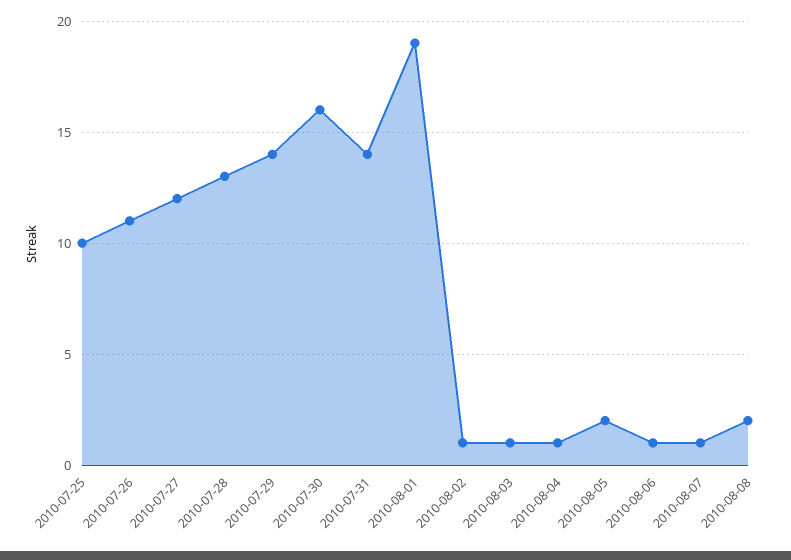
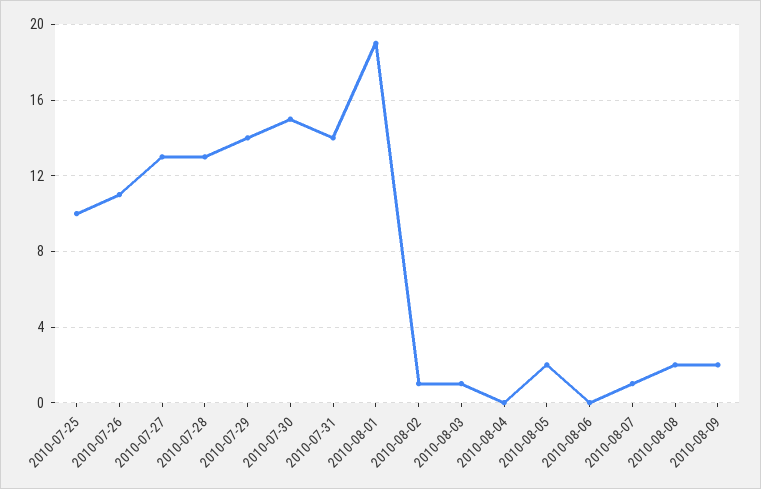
2010-07-27: 12 -> 13
2010-07-30: 16 -> 15
2010-08-04: 1 -> 0
2010-08-06: 1 -> 0
2010-08-09: none -> 2

